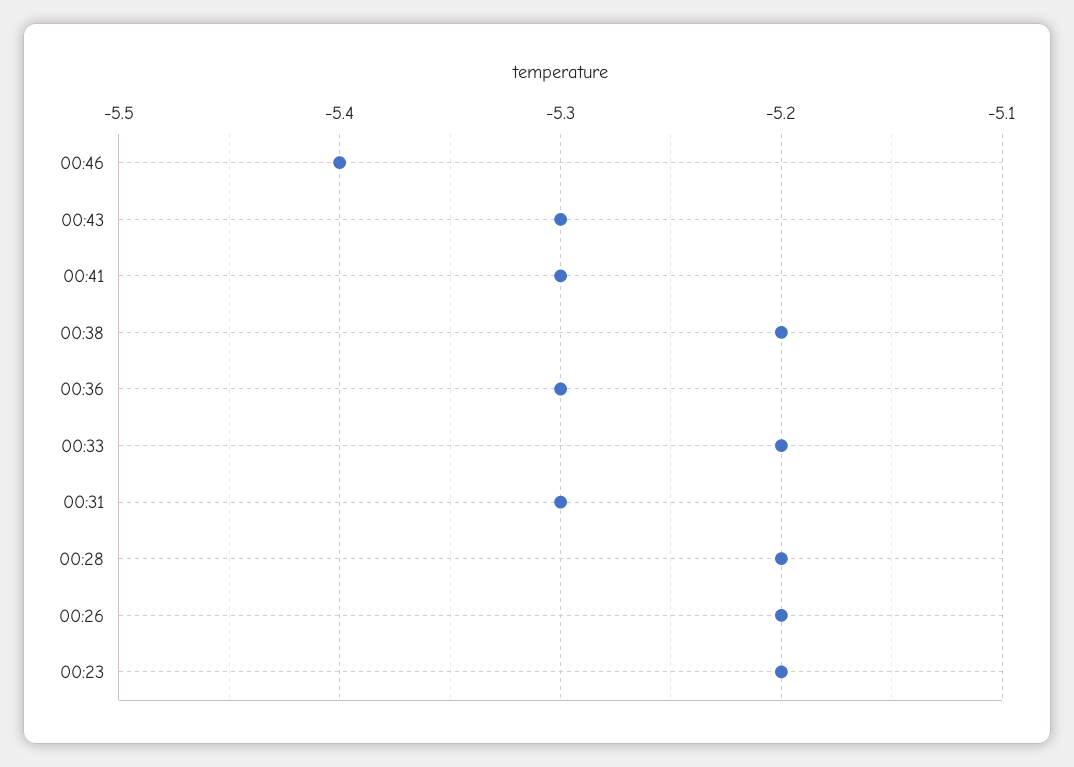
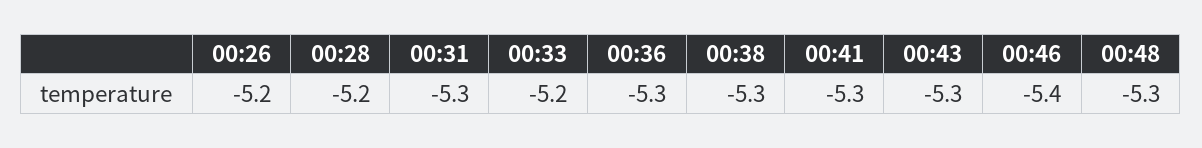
00:38: -5.2 -> -5.3
00:23: -5.2 -> none
00:48: none -> -5.3

